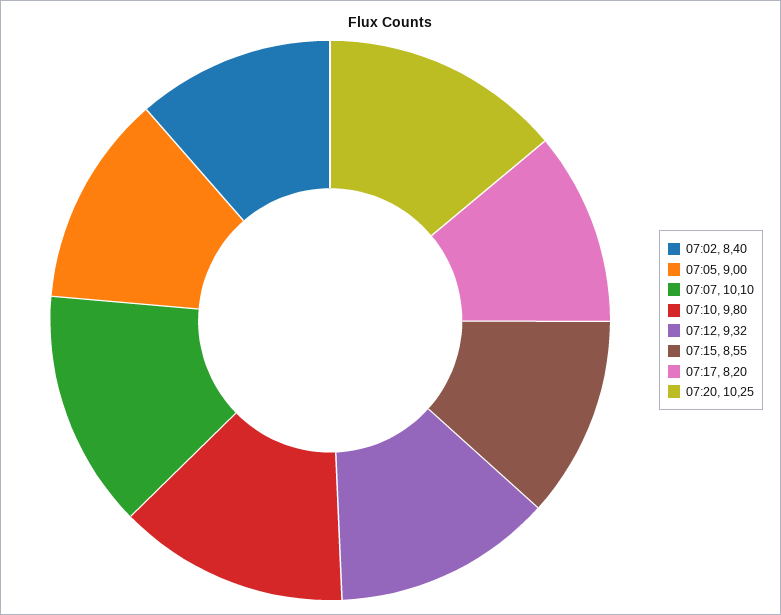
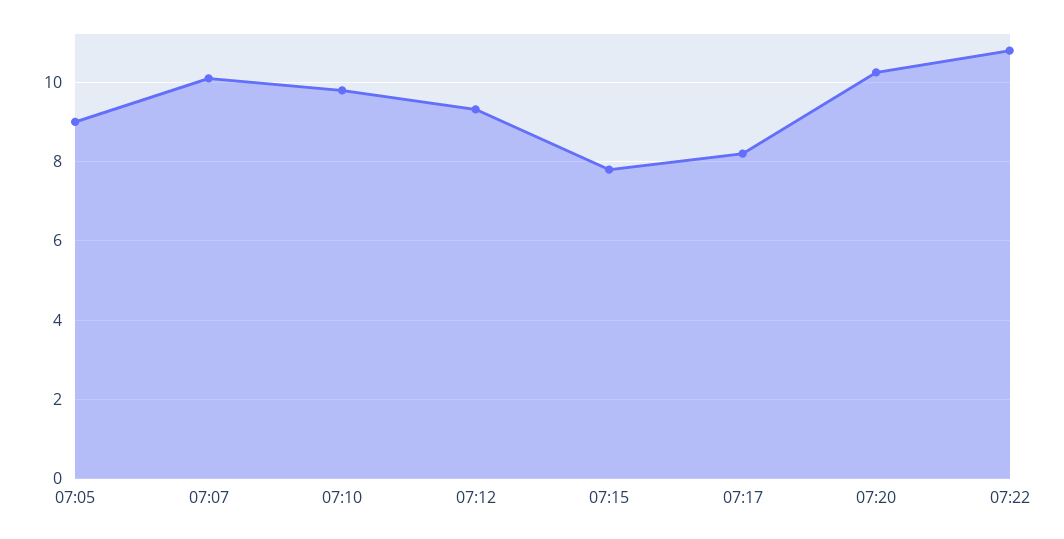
07:02: 8.4 -> none
07:15: 8.55 -> 7.8
07:22: none -> 10.8

